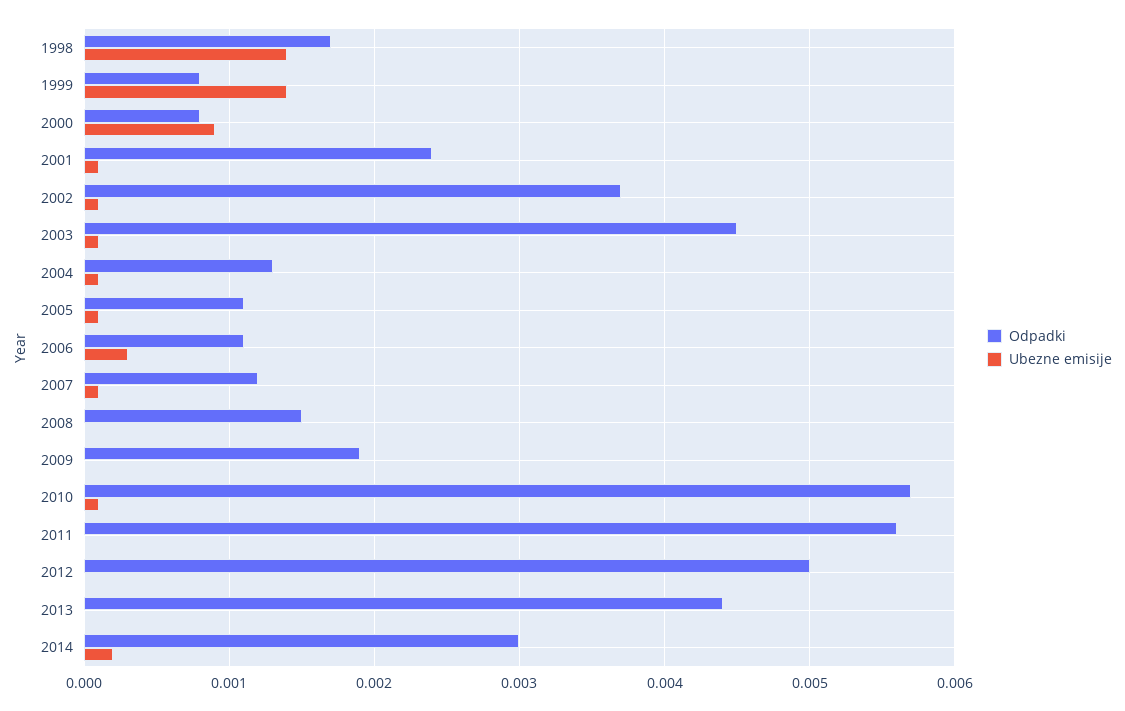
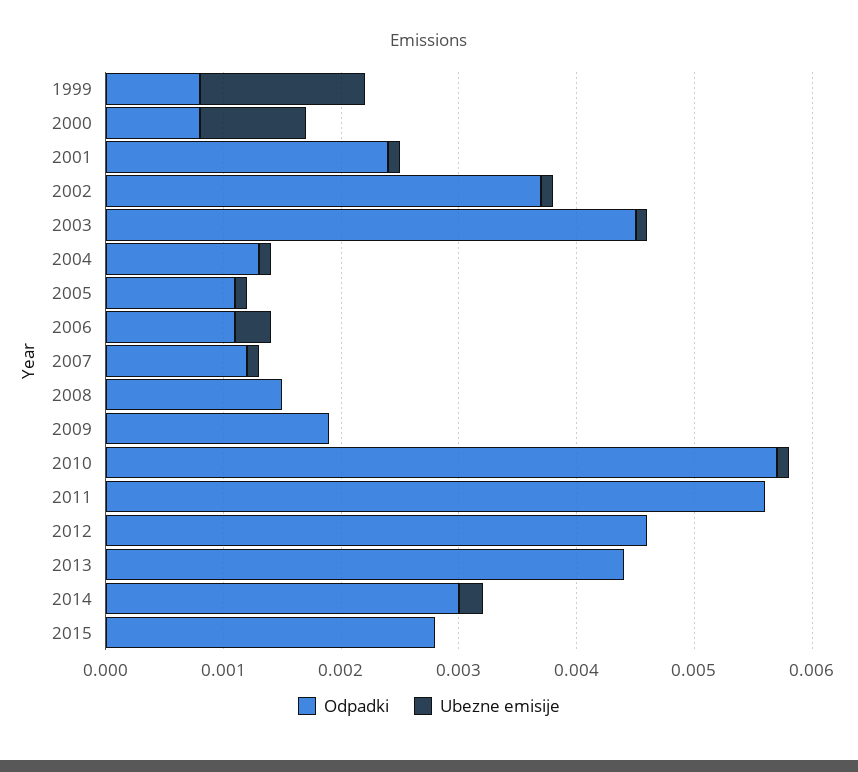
Odpadki, 1998: 0.0017 -> none
Ubezne emisije, 1998: 0.0014 -> none
Odpadki, 2012: 0.005 -> 0.0046
Odpadki, 2015: none -> 0.0028
Ubezne emisije, 2015: none -> 0

